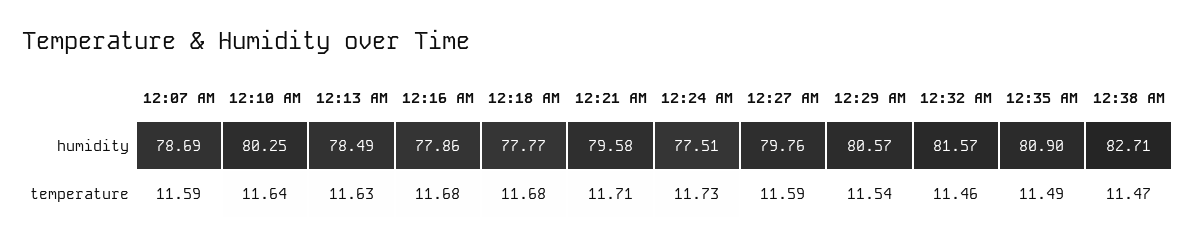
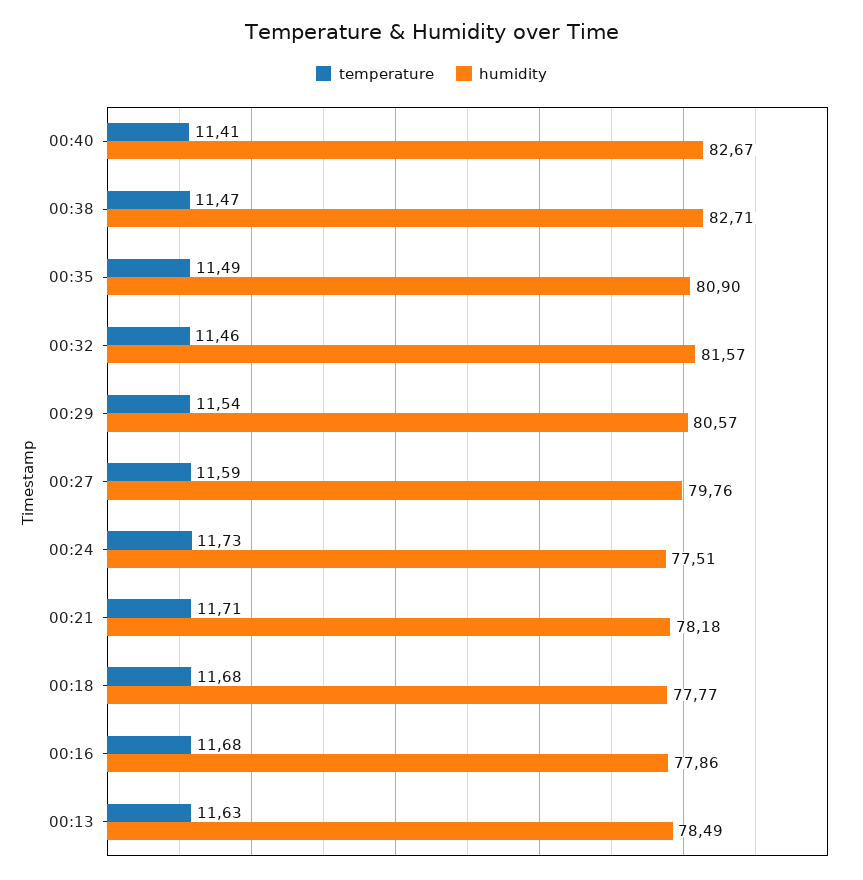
humidity, 12:07 AM: 78.69 -> none
humidity, 12:10 AM: 80.25 -> none
humidity, 12:21 AM: 79.58 -> 78.18
temperature, 12:07 AM: 11.59 -> none
temperature, 12:10 AM: 11.64 -> none
temperature, 00:40: none -> 11.41
humidity, 00:40: none -> 82.67

